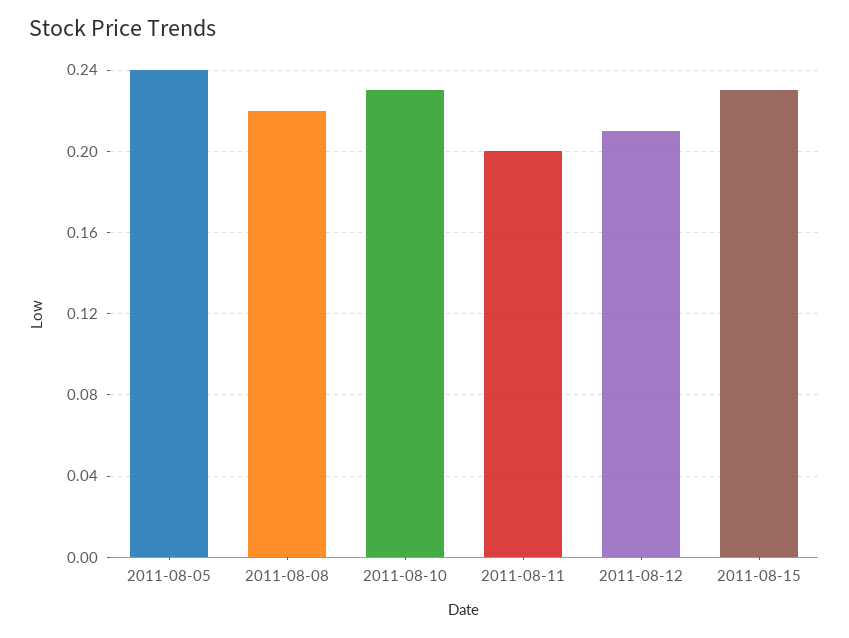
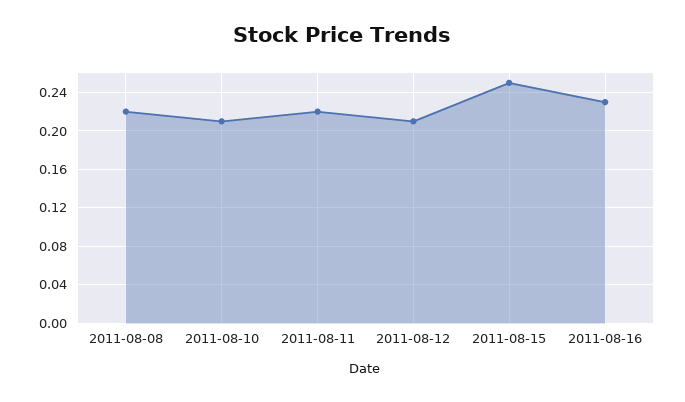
2011-08-05: 0.24 -> none
2011-08-10: 0.23 -> 0.21
2011-08-11: 0.2 -> 0.22
2011-08-15: 0.23 -> 0.25
2011-08-16: none -> 0.23

